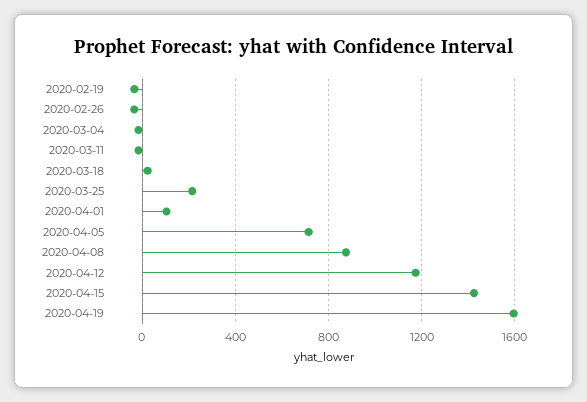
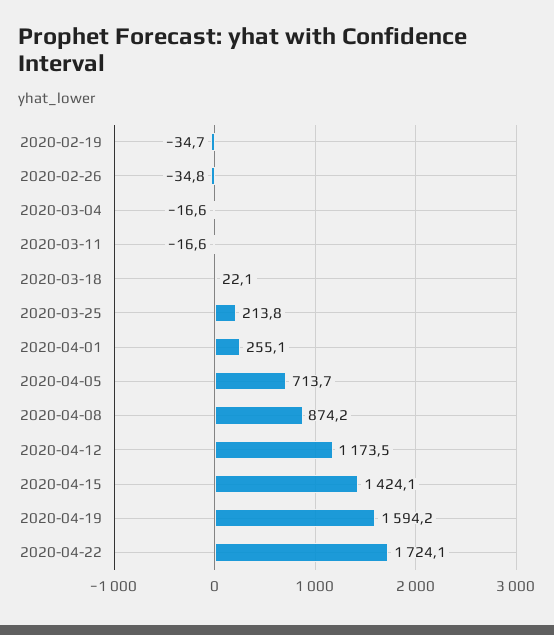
2020-04-01: 100 -> 255.1
2020-04-22: none -> 1724.1

